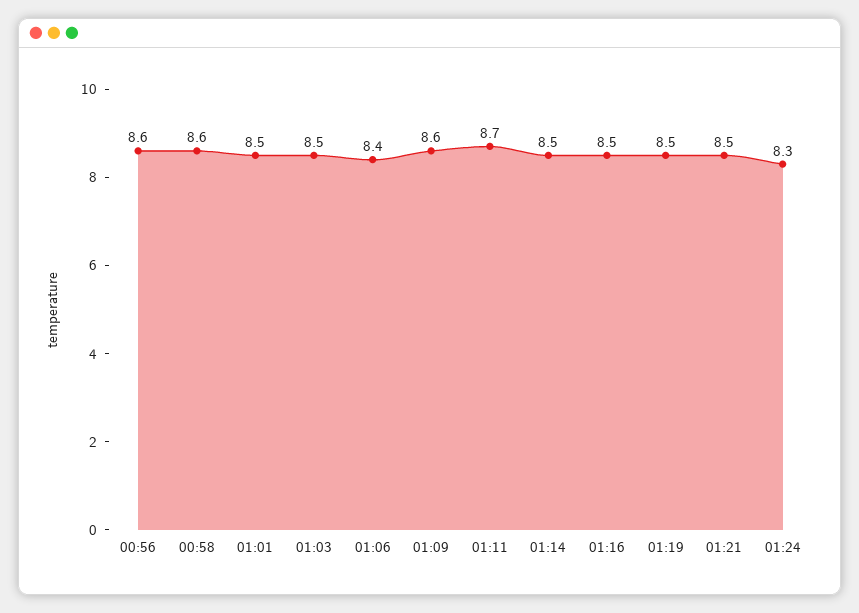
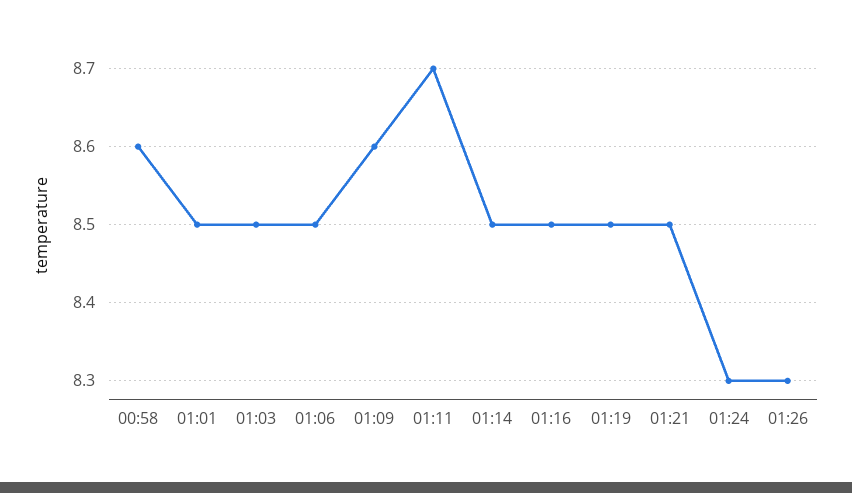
00:56: 8.6 -> none
01:06: 8.4 -> 8.5
01:26: none -> 8.3

